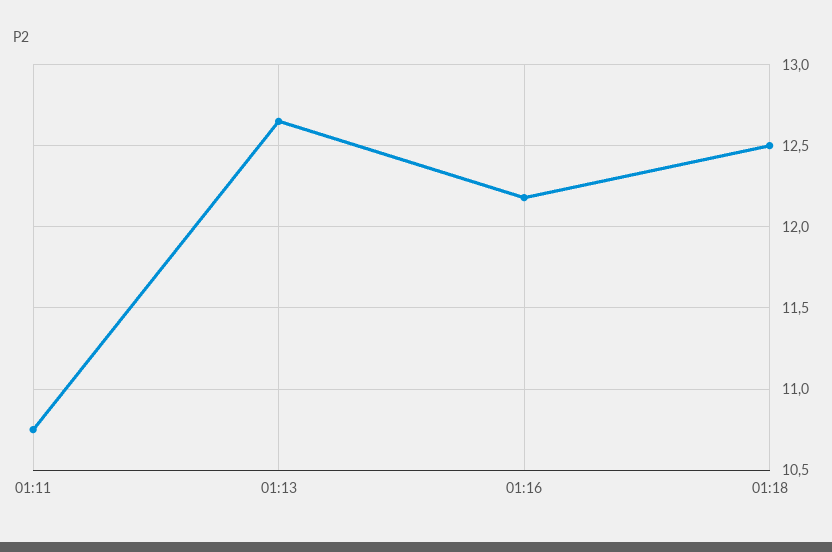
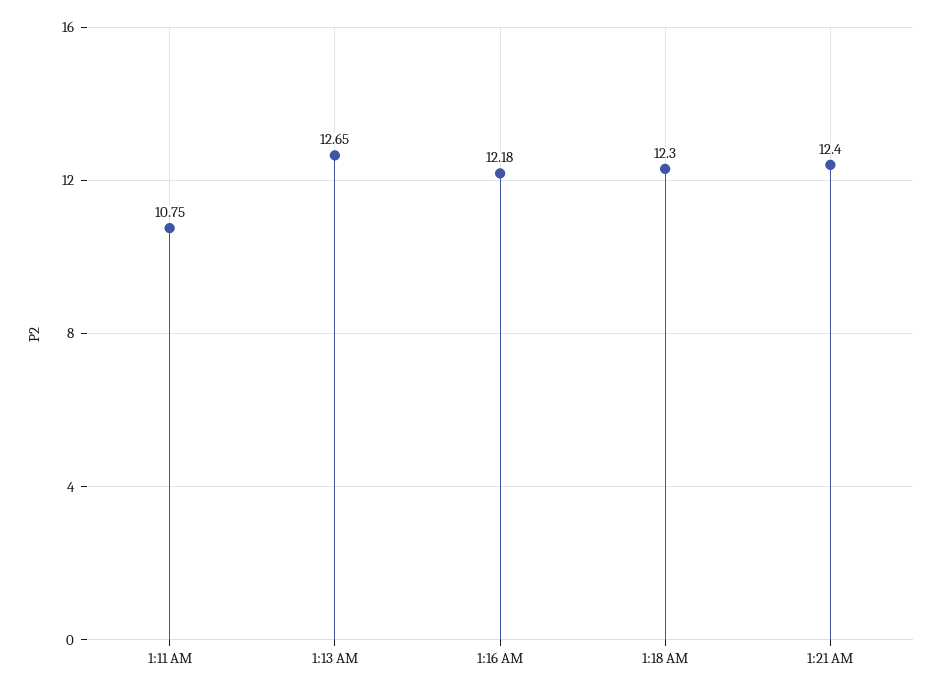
01:18: 12.5 -> 12.3
1:21 AM: none -> 12.4

